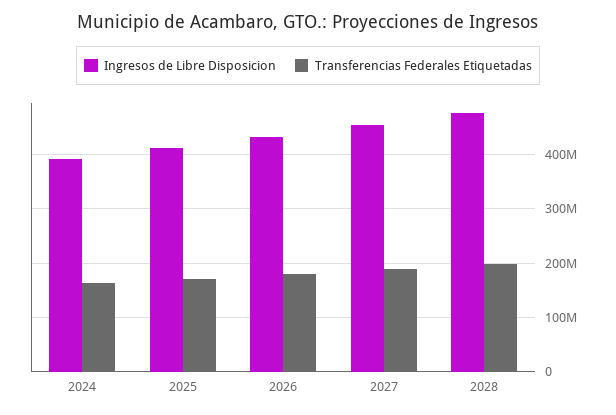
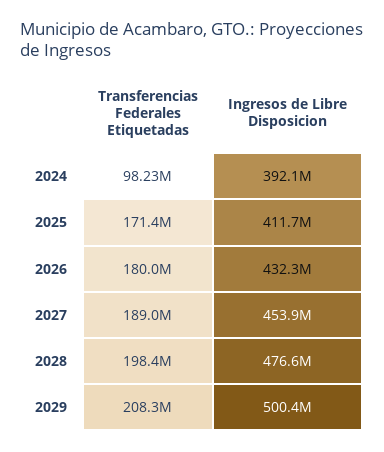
Transferencias Federales Etiquetadas, 2024: 160000000 -> 98230000
Transferencias Federales Etiquetadas, 2029: none -> 208300000
Ingresos de Libre Disposicion, 2029: none -> 500400000

